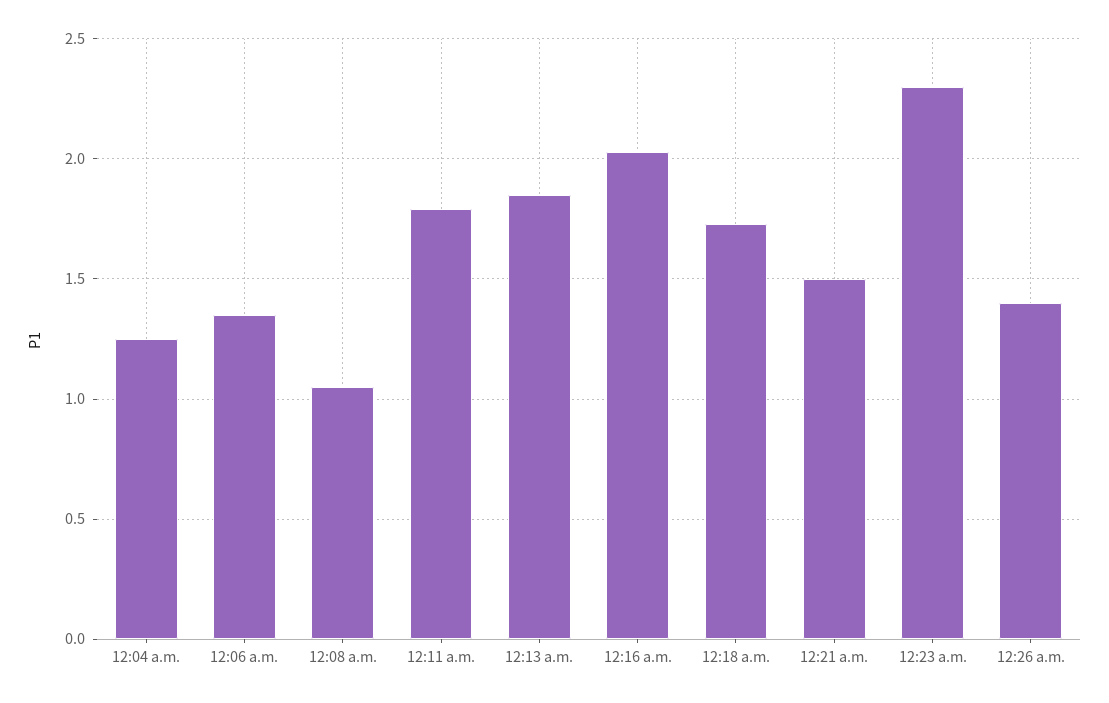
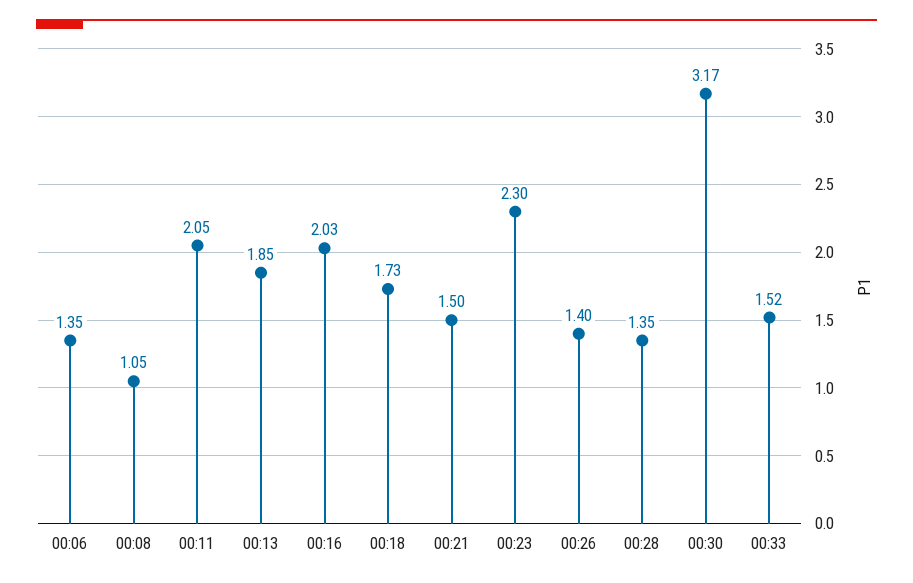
12:04 a.m.: 1.25 -> none
12:11 a.m.: 1.8 -> 2.05
00:28: none -> 1.35
00:30: none -> 3.17
00:33: none -> 1.52

